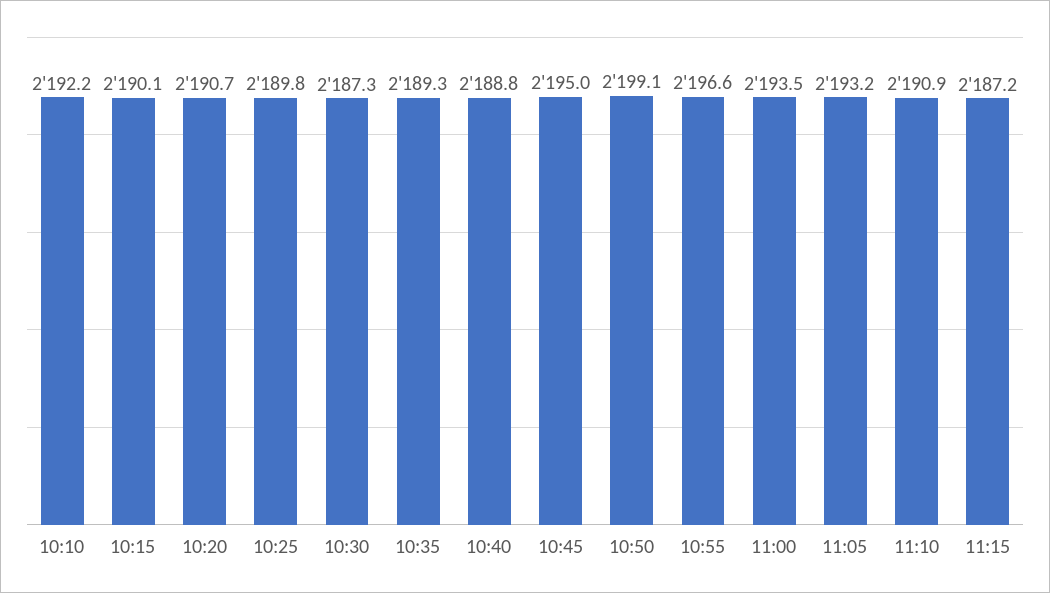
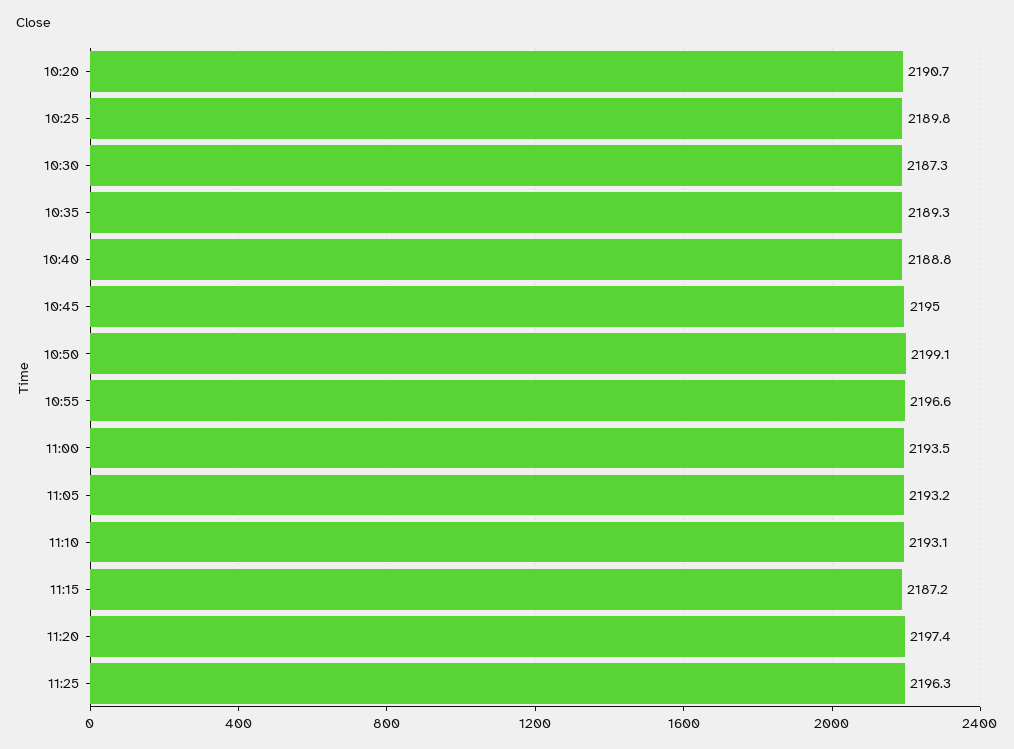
10:10: 2192.2 -> none
10:15: 2190.1 -> none
11:10: 2190.9 -> 2193.1
11:20: none -> 2197.4
11:25: none -> 2196.3

